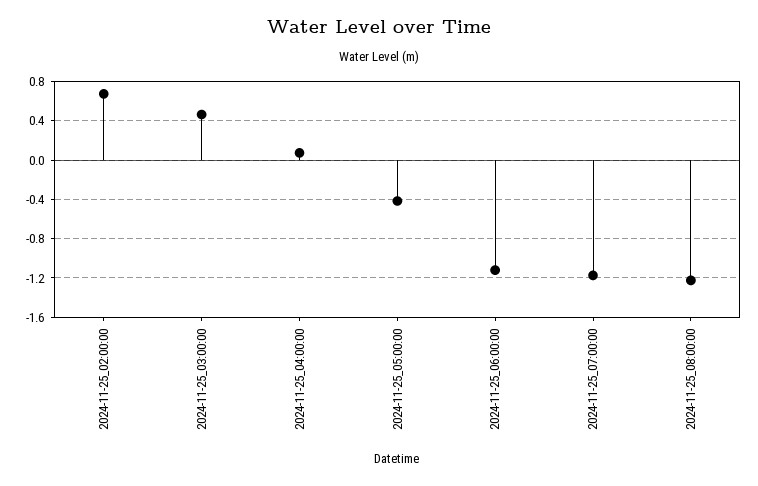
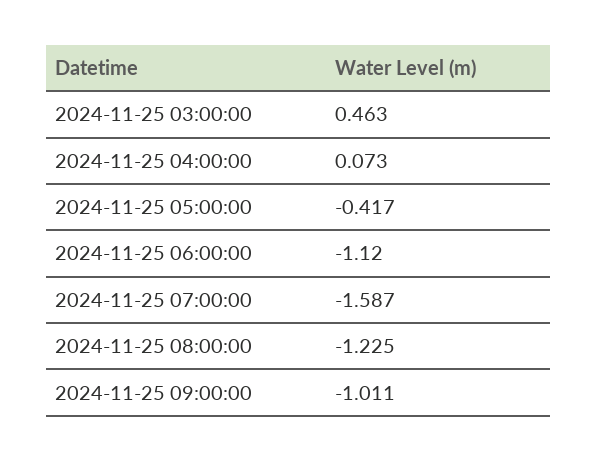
2024-11-25_02:00:00: 0.7 -> none
2024-11-25_07:00:00: -1.2 -> -1.587
2024-11-25 09:00:00: none -> -1.011

